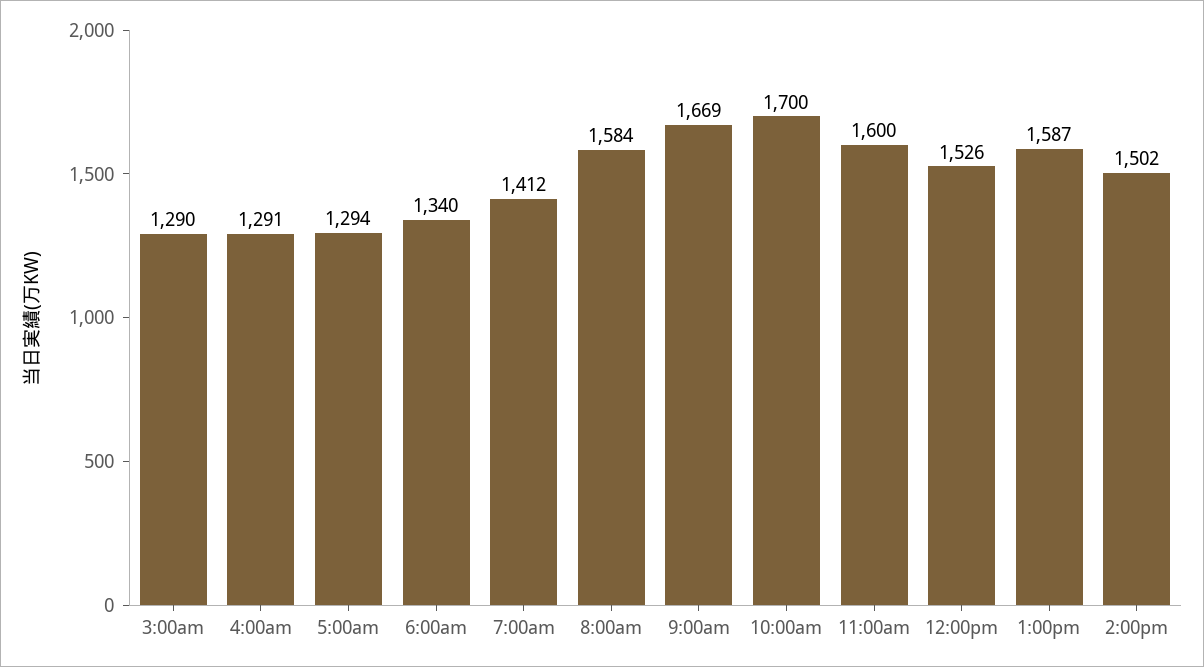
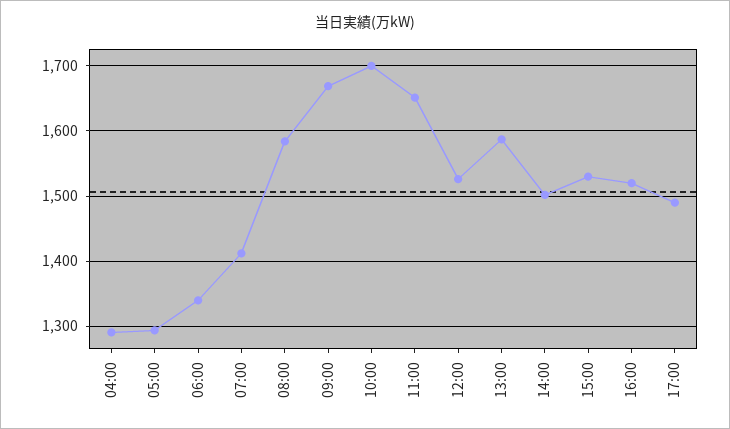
3:00am: 1290 -> none
11:00am: 1600 -> 1650
15:00: none -> 1530
16:00: none -> 1520
17:00: none -> 1490

